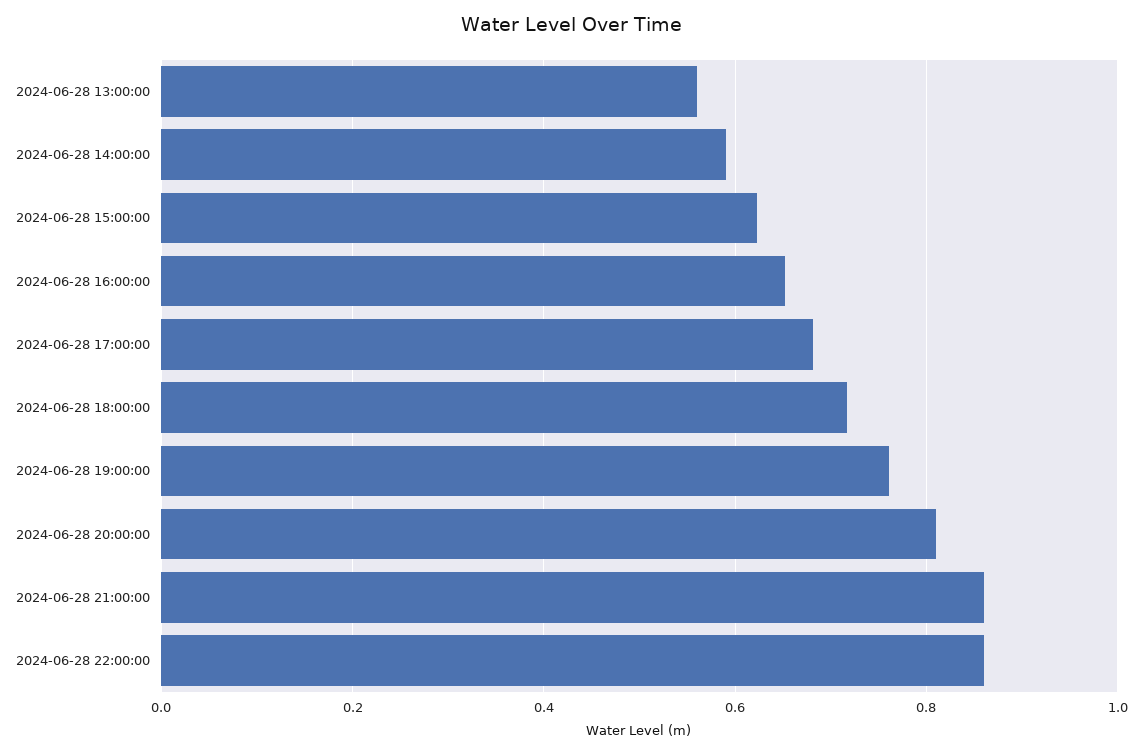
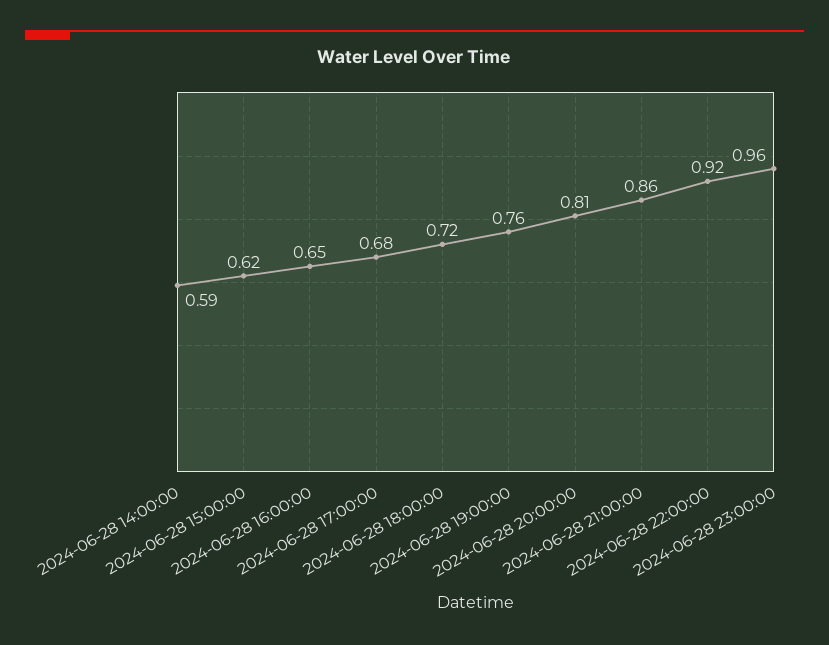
2024-06-28 13:00:00: 0.56 -> none
2024-06-28 22:00:00: 0.86 -> 0.92
2024-06-28 23:00:00: none -> 0.96

